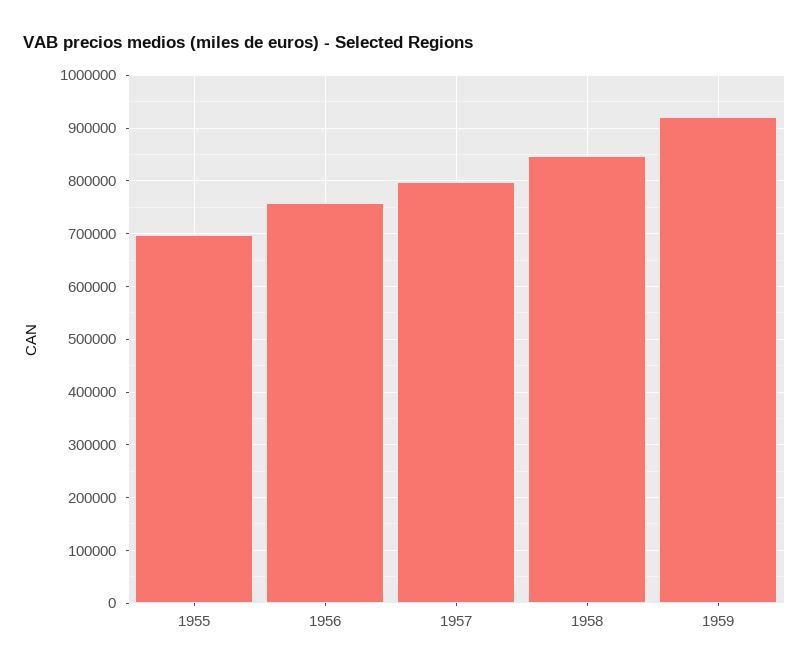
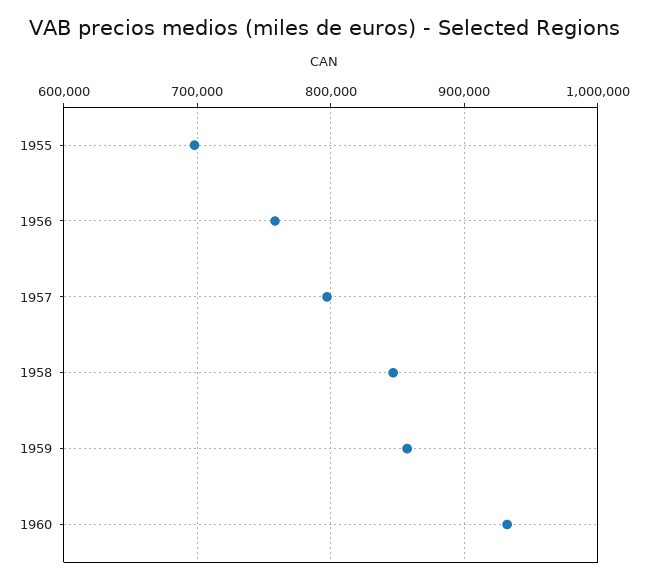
1959: 920000 -> 860000
1960: none -> 930000

